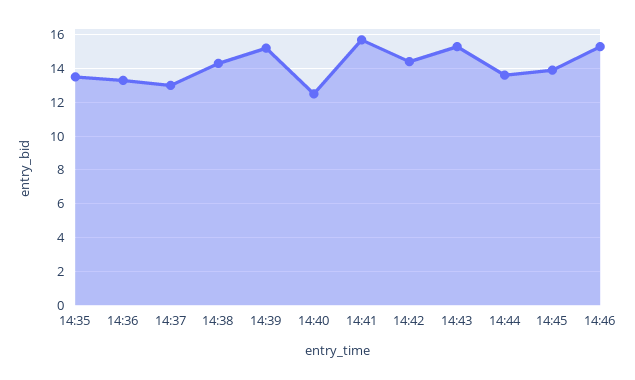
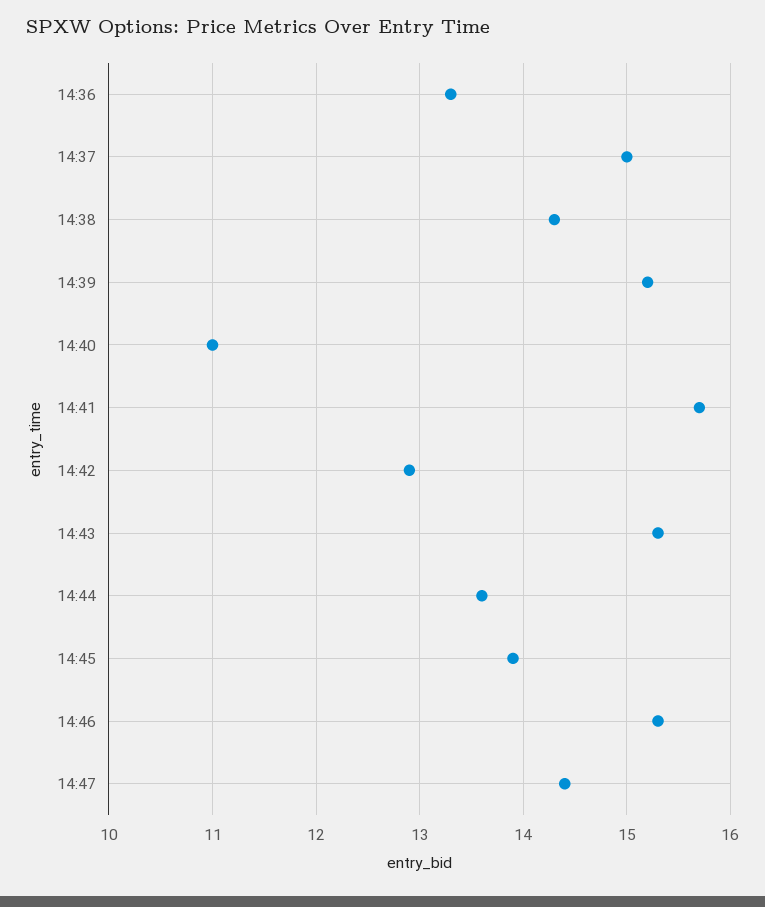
14:35: 13.5 -> none
14:37: 13 -> 15
14:40: 12.5 -> 11
14:42: 14.5 -> 12.9
14:47: none -> 14.4

